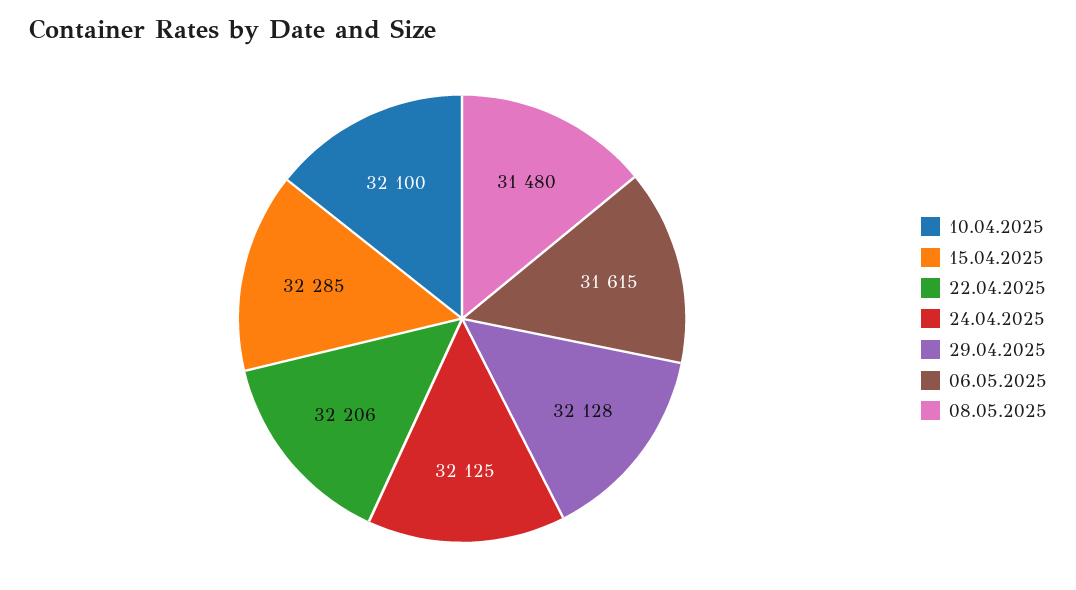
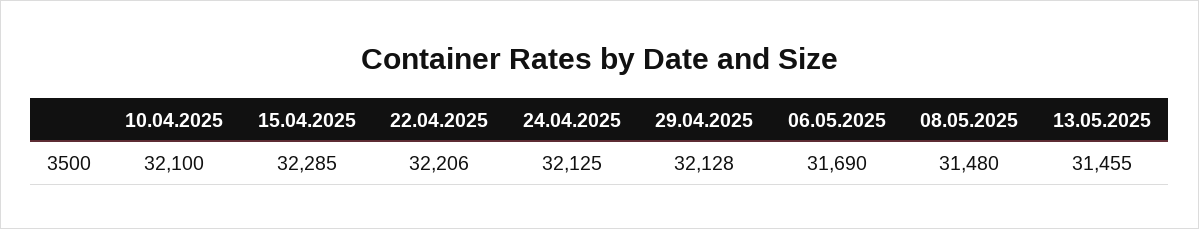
06.05.2025: 31615 -> 31690
13.05.2025: none -> 31455

